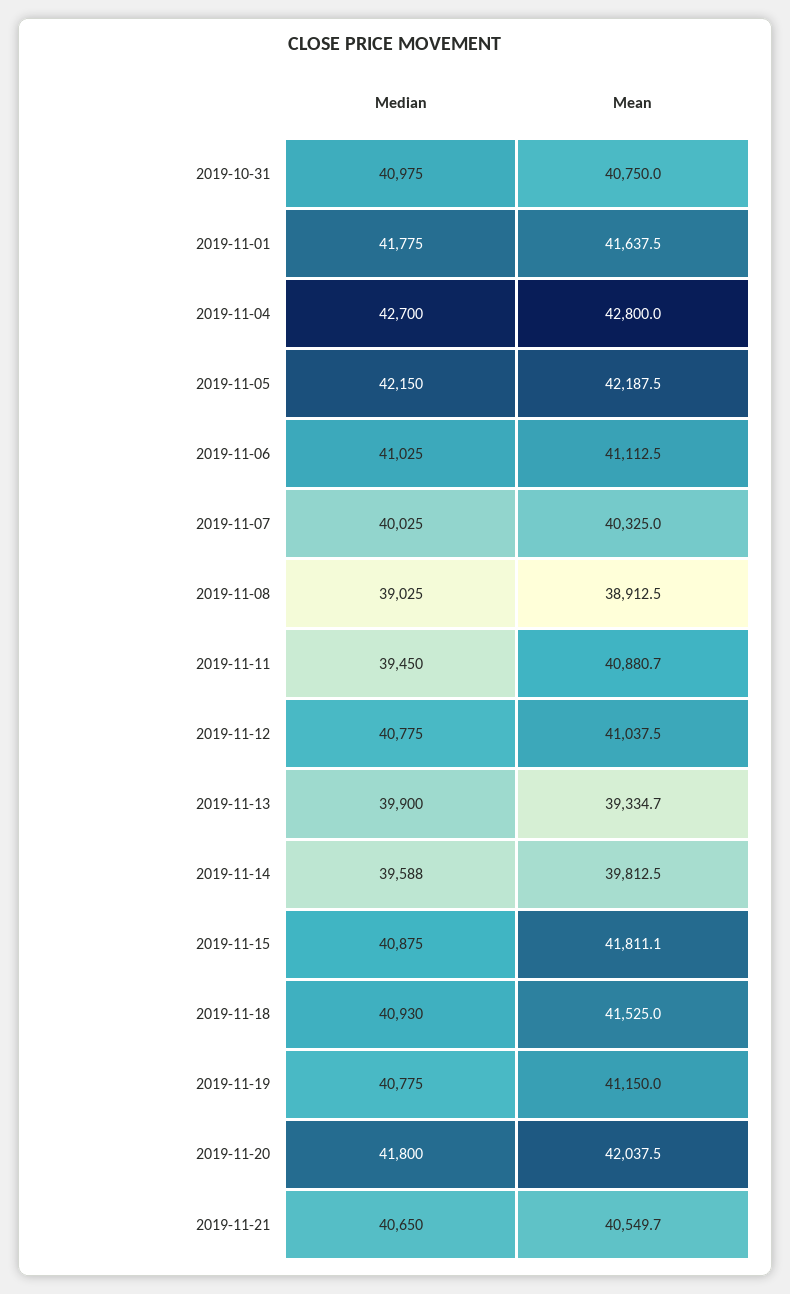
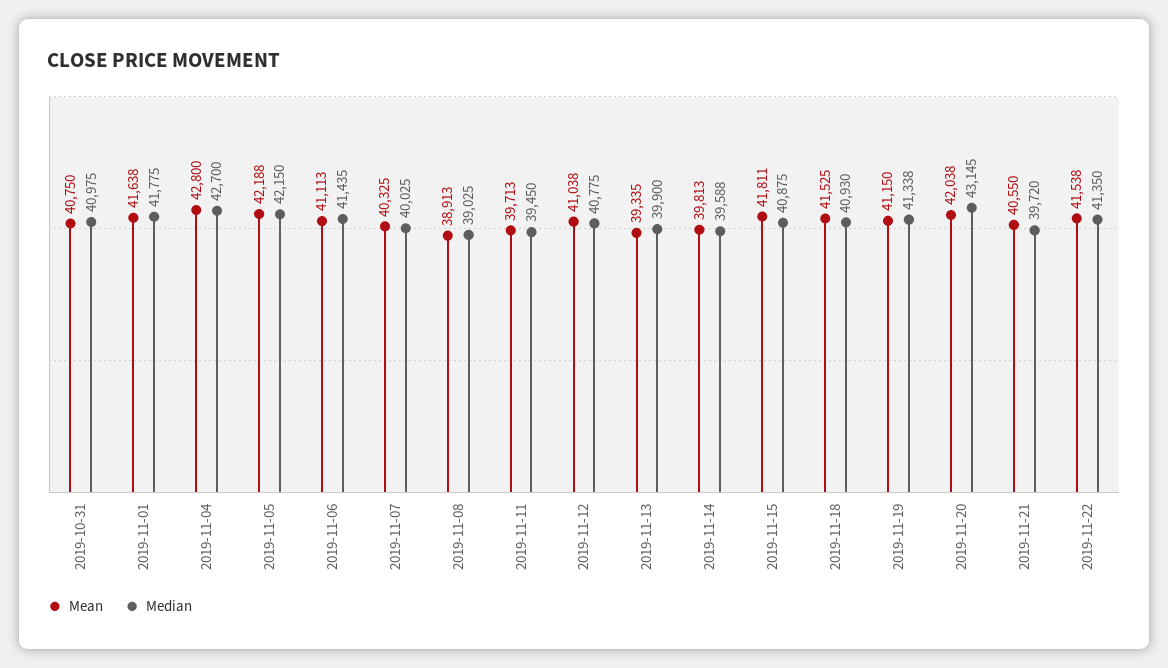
Median, 2019-11-06: 41025 -> 41435
Mean, 2019-11-11: 40880.7 -> 39713
Median, 2019-11-19: 40775 -> 41338
Median, 2019-11-20: 41800 -> 43145
Median, 2019-11-21: 40650 -> 39720
Mean, 2019-11-22: none -> 41538
Median, 2019-11-22: none -> 41350

